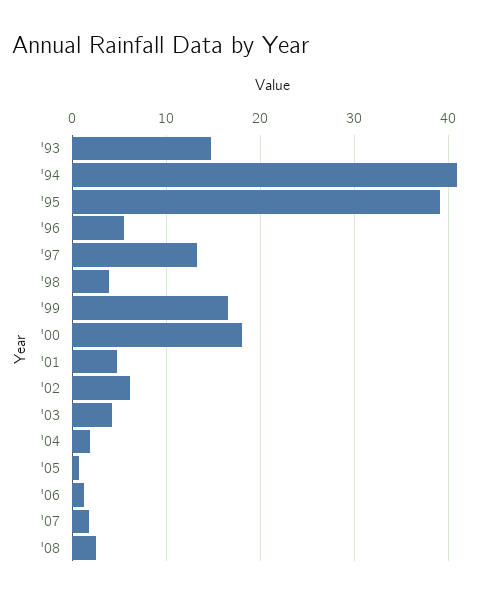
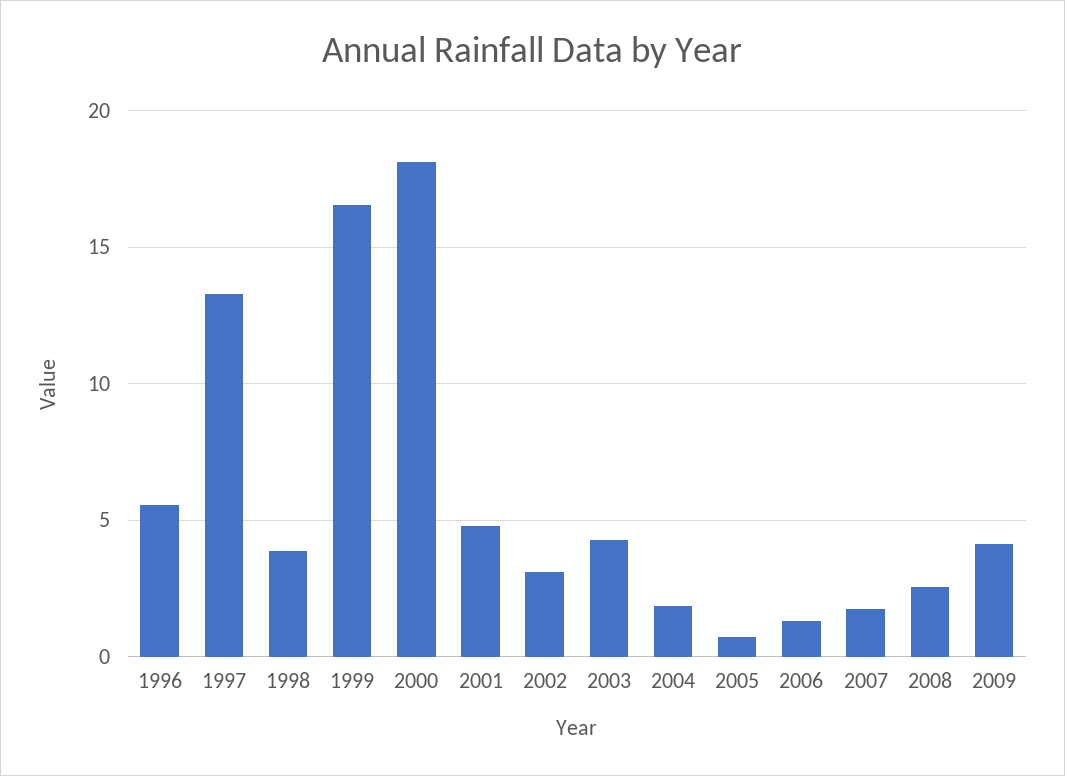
'93: 15 -> none
'94: 41 -> none
'95: 39 -> none
'02: 6 -> 3
2009: none -> 4

